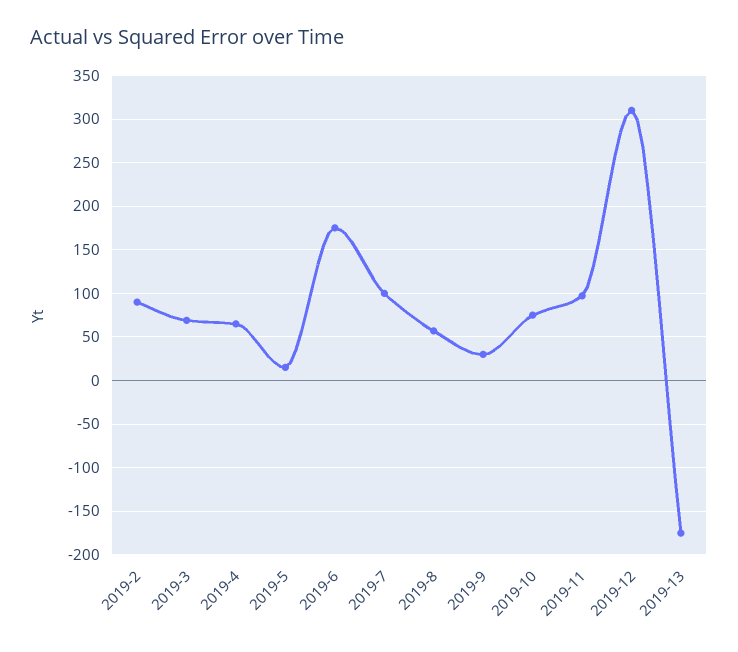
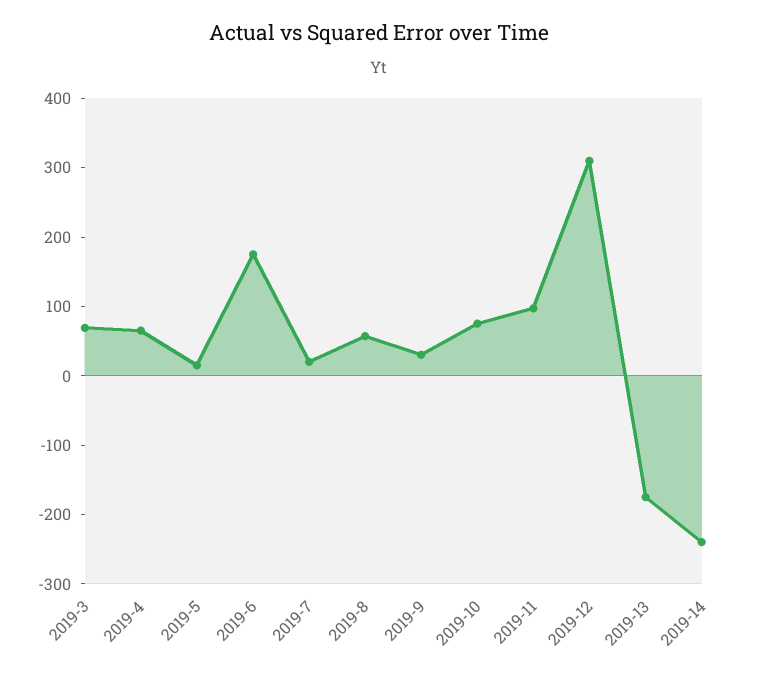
2019-2: 90 -> none
2019-7: 100 -> 20
2019-14: none -> -240

